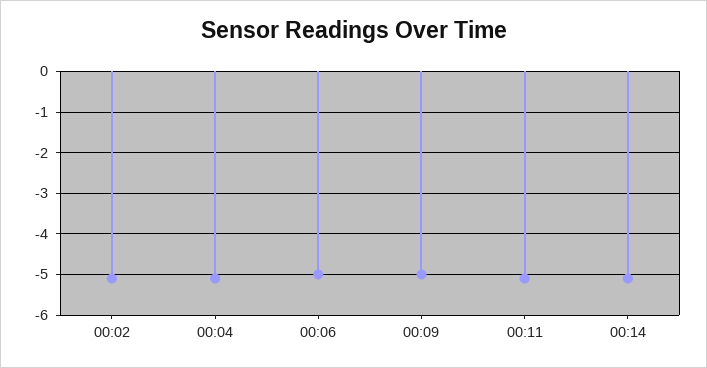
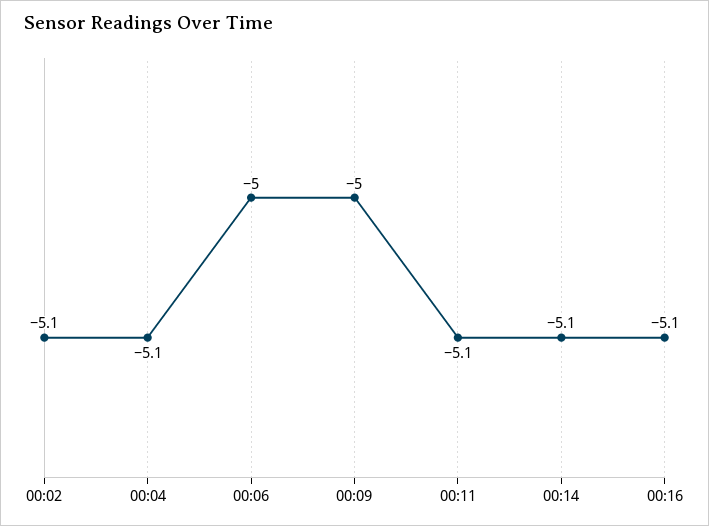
00:16: none -> -5.1

